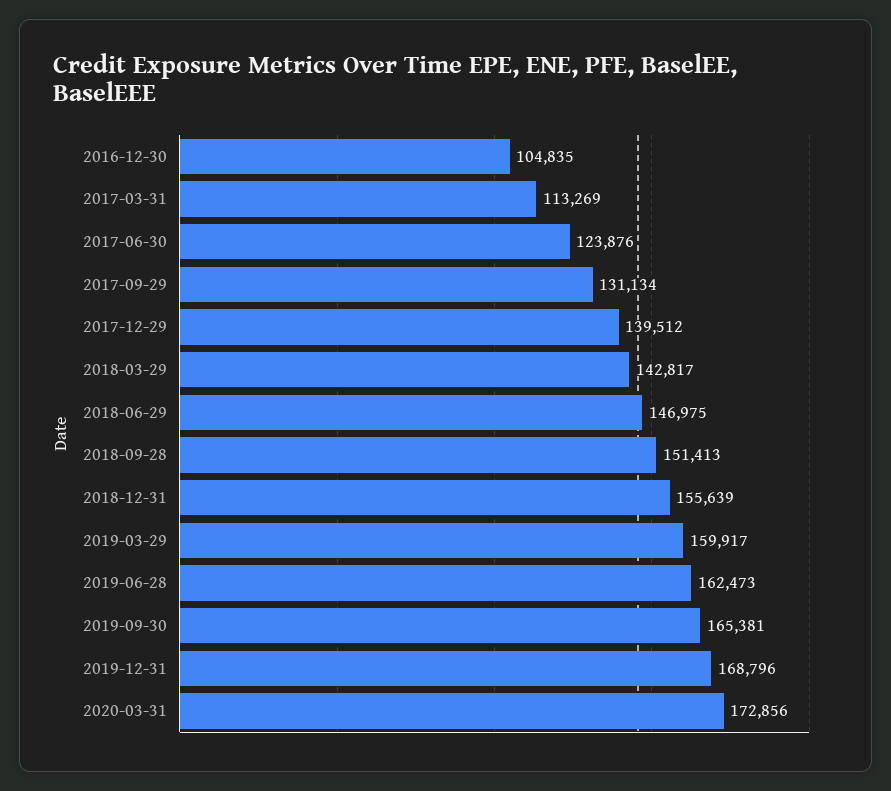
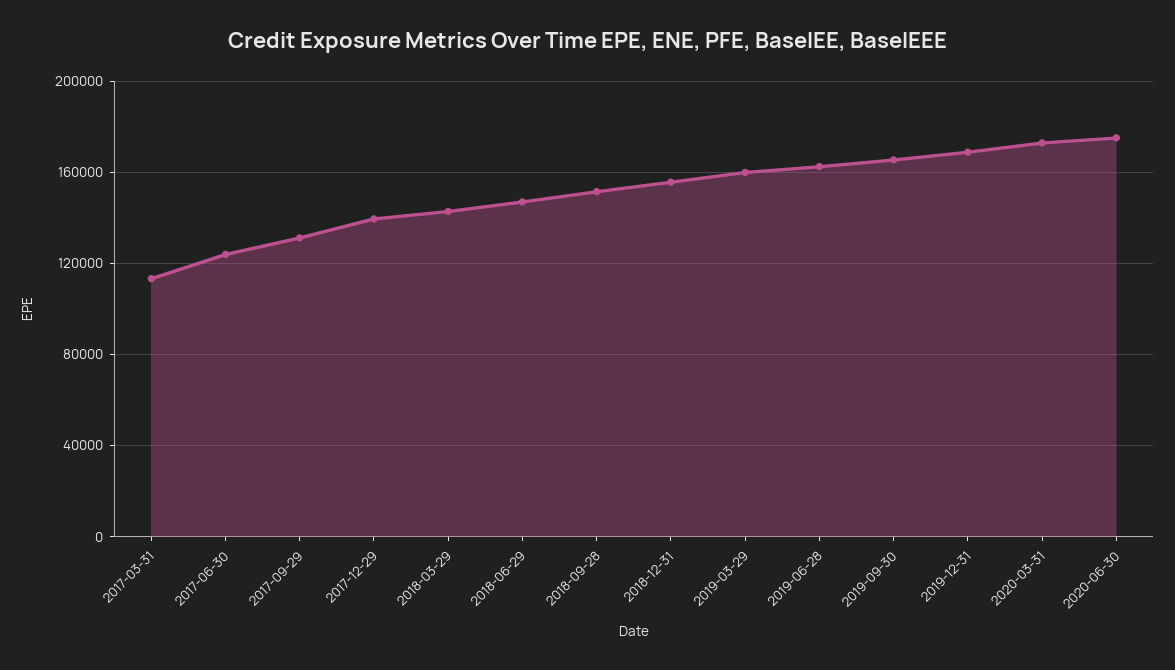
2016-12-30: 104835 -> none
2020-06-30: none -> 175000

